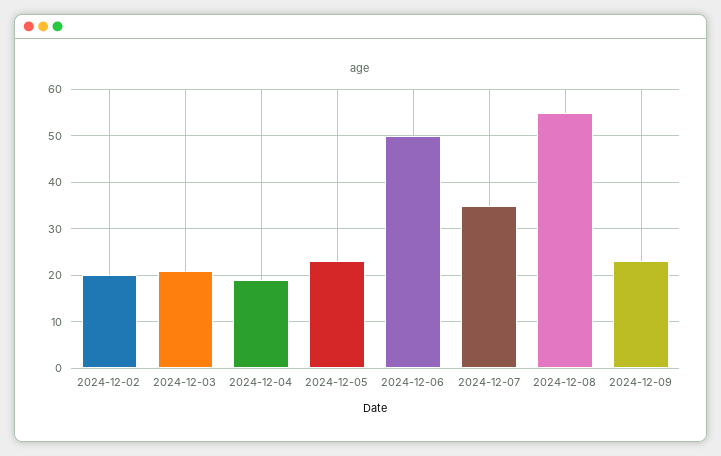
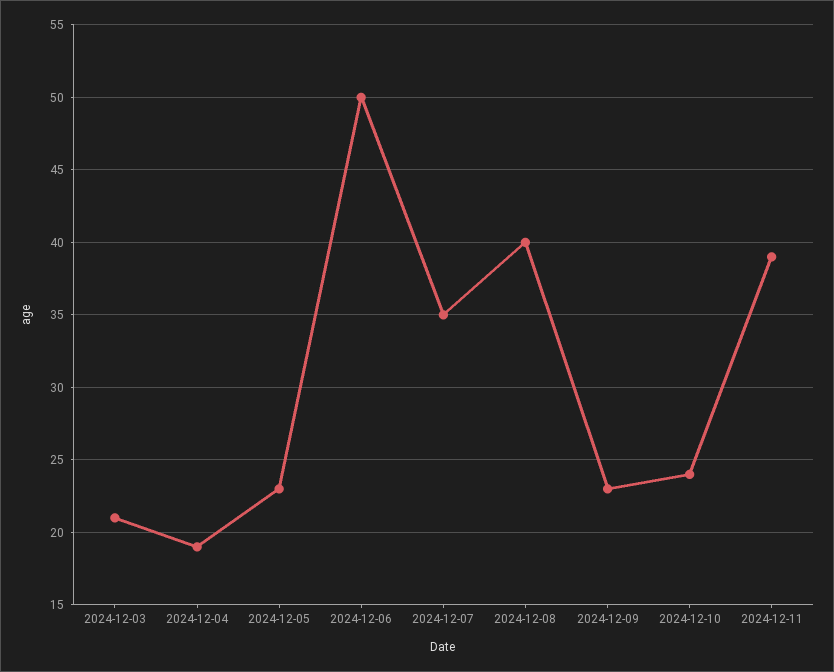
2024-12-02: 20 -> none
2024-12-08: 55 -> 40
2024-12-10: none -> 24
2024-12-11: none -> 39

